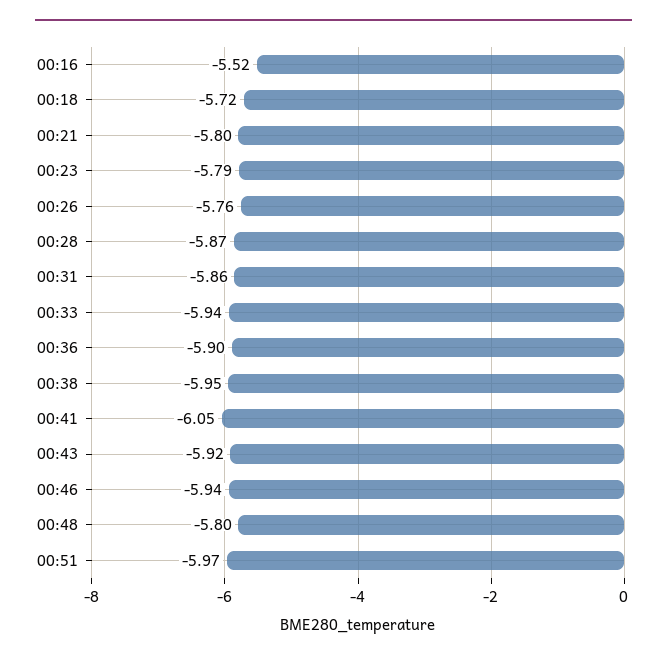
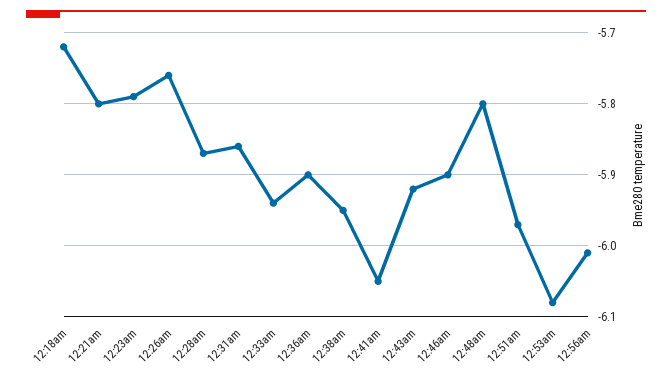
00:16: -5.52 -> none
00:46: -5.94 -> -5.9
12:53am: none -> -6.08
12:56am: none -> -6.01

